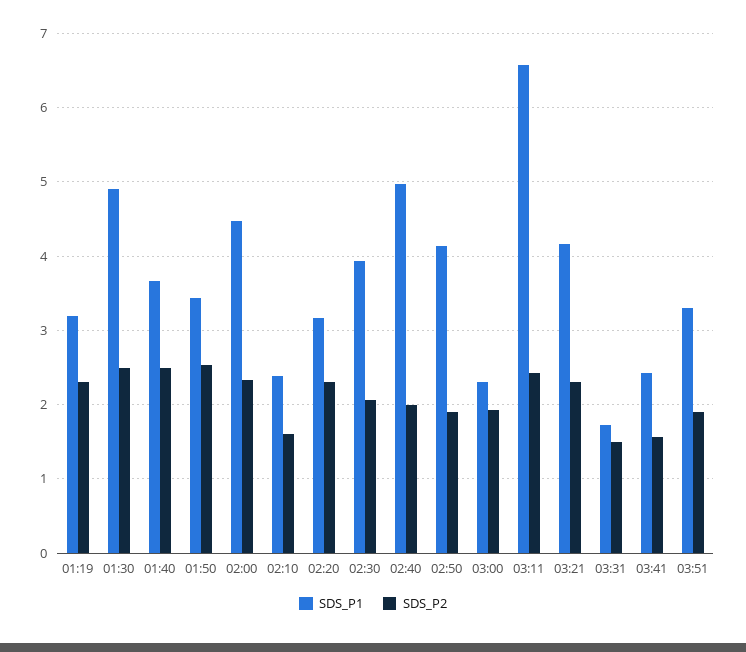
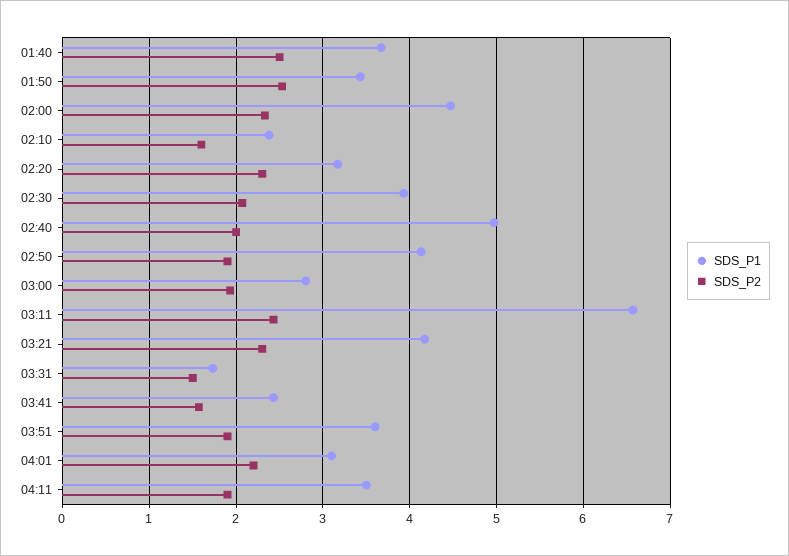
SDS_P1, 01:19: 3.2 -> none
SDS_P2, 01:19: 2.3 -> none
SDS_P1, 01:30: 4.9 -> none
SDS_P2, 01:30: 2.5 -> none
SDS_P1, 03:00: 2.3 -> 2.8
SDS_P1, 03:51: 3.3 -> 3.6
SDS_P1, 04:01: none -> 3.1
SDS_P2, 04:01: none -> 2.2
SDS_P1, 04:11: none -> 3.5
SDS_P2, 04:11: none -> 1.9

